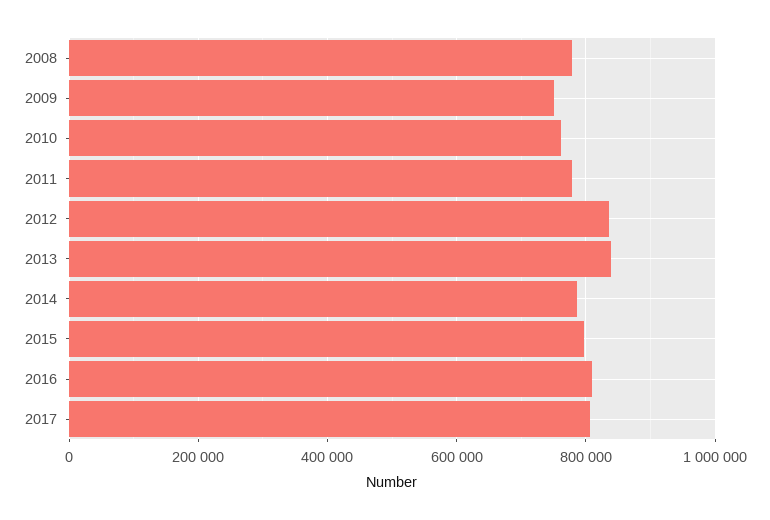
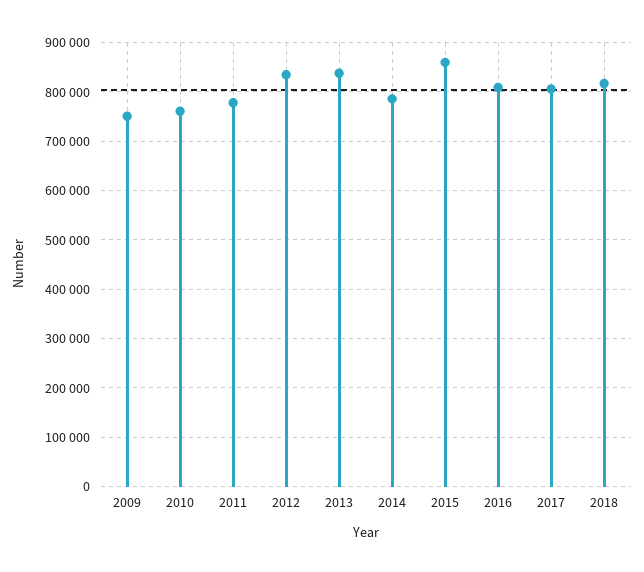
2008: 780000 -> none
2015: 800000 -> 860000
2018: none -> 820000

